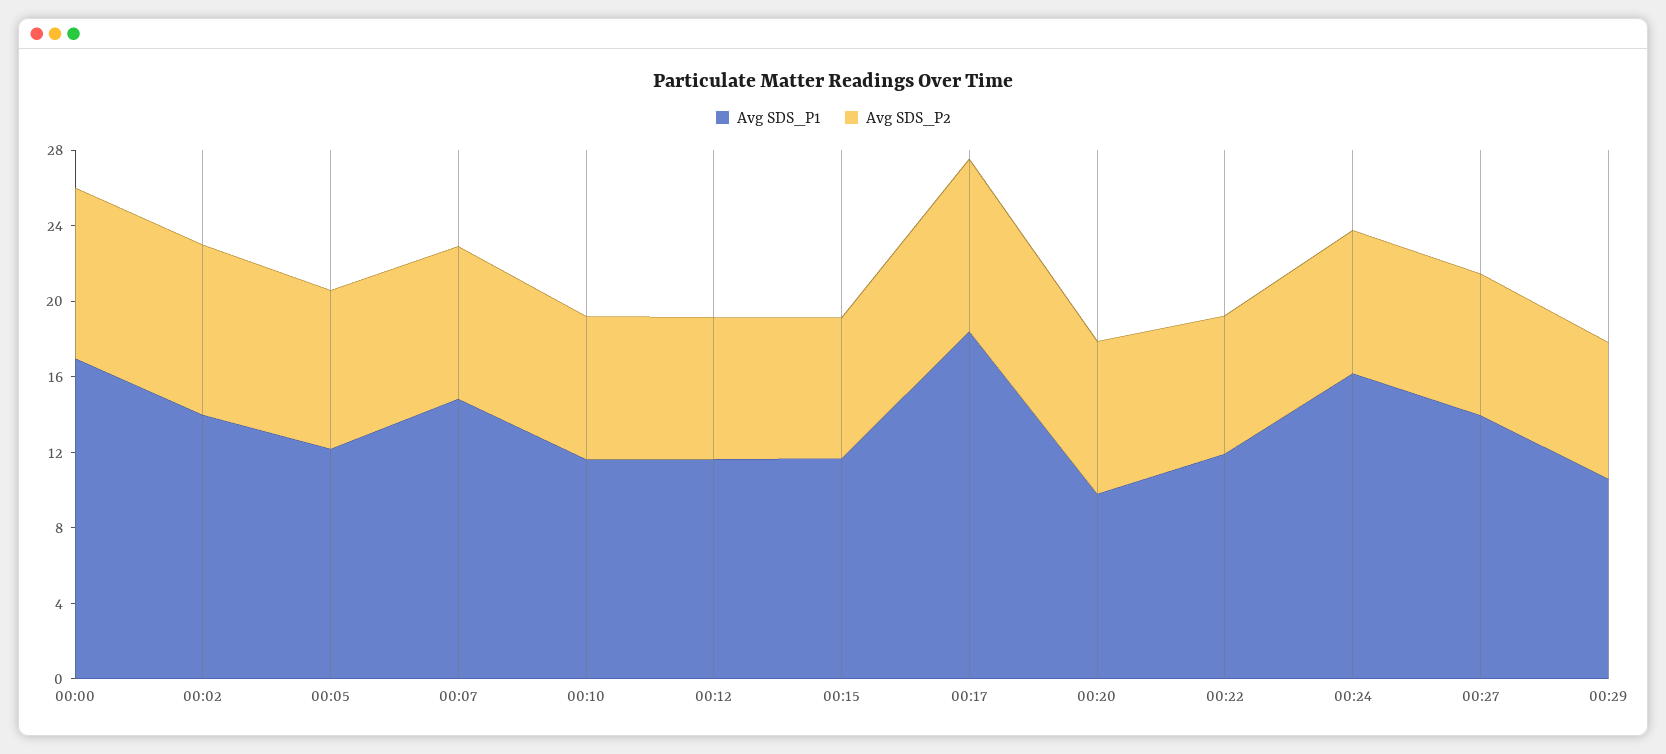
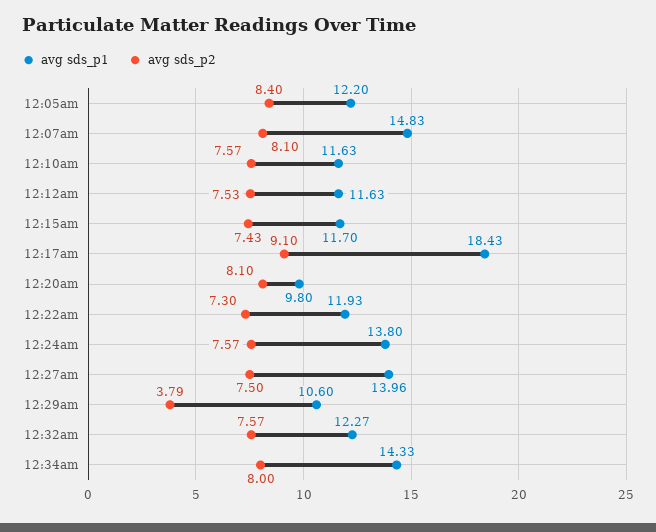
Avg SDS_P1, 00:00: 17 -> none
Avg SDS_P2, 00:00: 9 -> none
Avg SDS_P1, 00:02: 14 -> none
Avg SDS_P2, 00:02: 9 -> none
Avg SDS_P1, 00:24: 16 -> 13.8
Avg SDS_P2, 00:29: 7 -> 3.79
Avg SDS_P1, 12:32am: none -> 12.27
Avg SDS_P2, 12:32am: none -> 7.57
Avg SDS_P1, 12:34am: none -> 14.33
Avg SDS_P2, 12:34am: none -> 8

